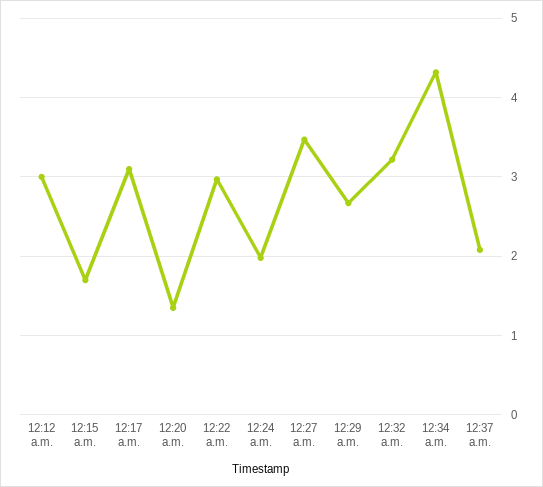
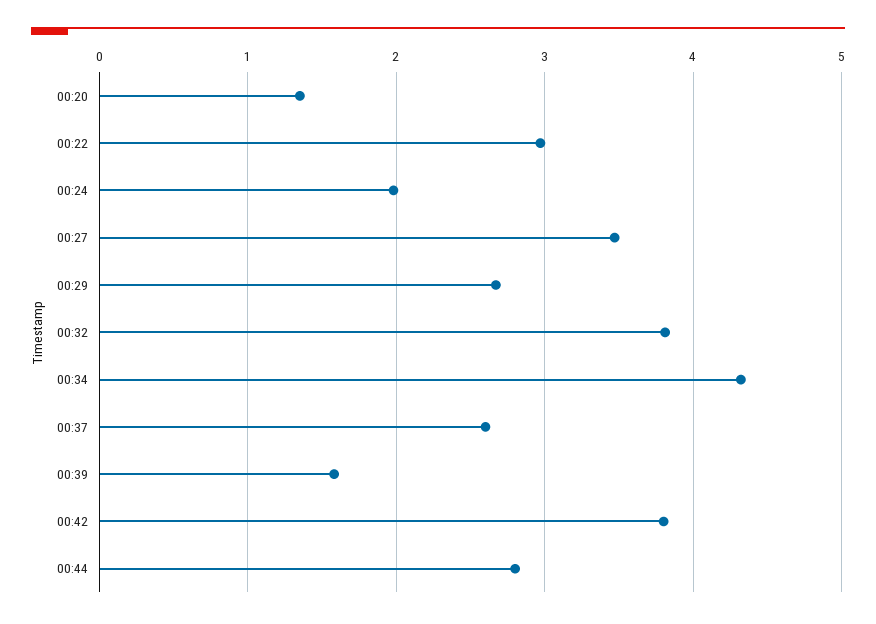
12:12 a.m.: 3 -> none
12:15 a.m.: 1.7 -> none
12:17 a.m.: 3.1 -> none
12:32 a.m.: 3.2 -> 3.8
12:37 a.m.: 2.1 -> 2.6
00:39: none -> 1.6
00:42: none -> 3.8
00:44: none -> 2.8

